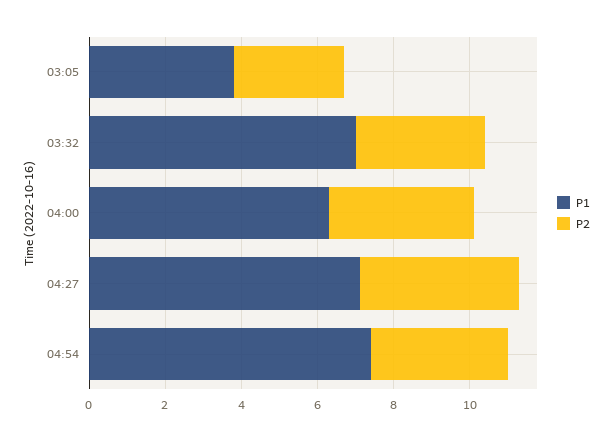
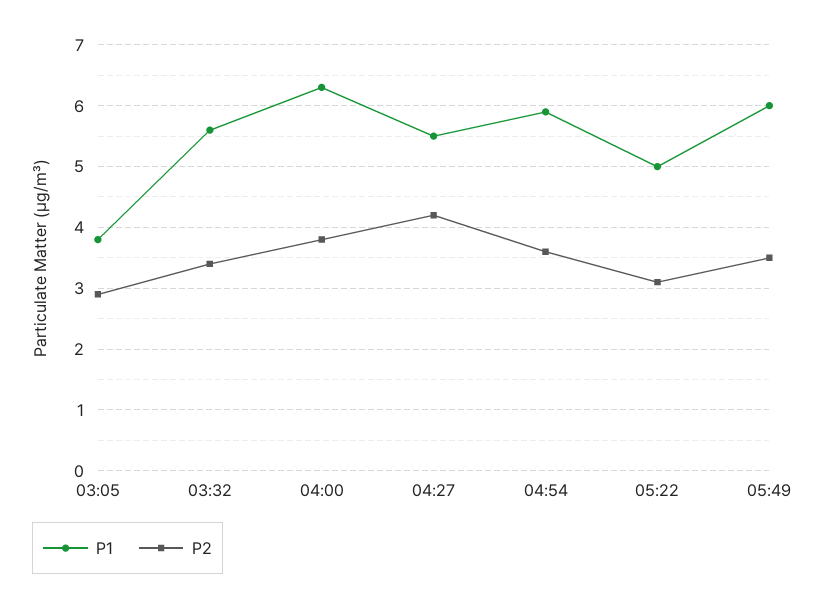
P1, 03:32: 7 -> 5.6
P1, 04:27: 7 -> 5.5
P1, 04:54: 7.5 -> 5.9
P1, 05:22: none -> 5
P2, 05:22: none -> 3.1
P1, 05:49: none -> 6
P2, 05:49: none -> 3.5

